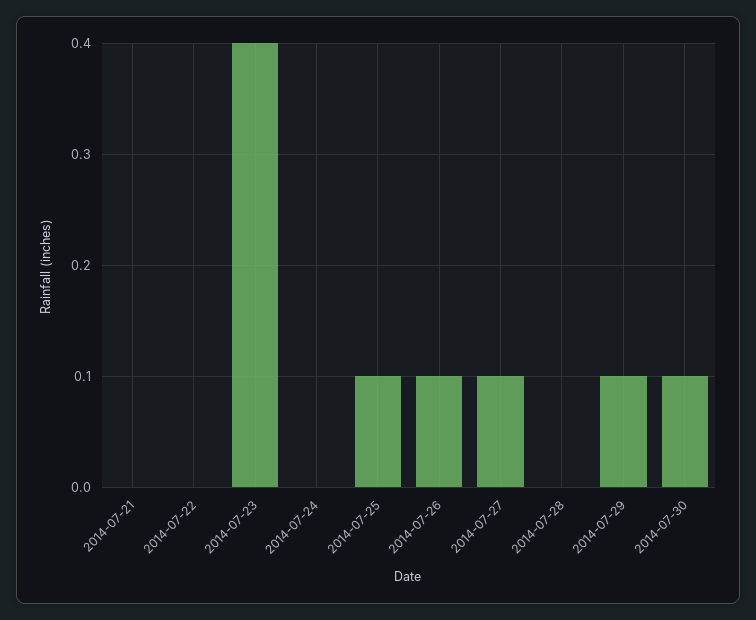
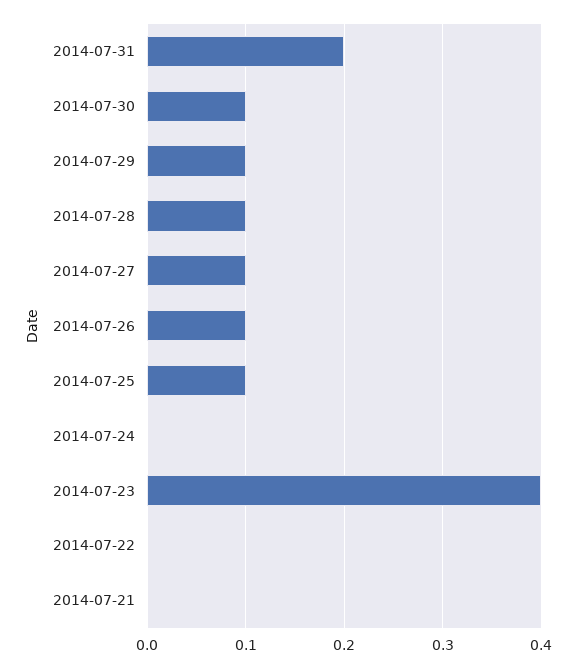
2014-07-28: 0 -> 0.1
2014-07-31: none -> 0.2

